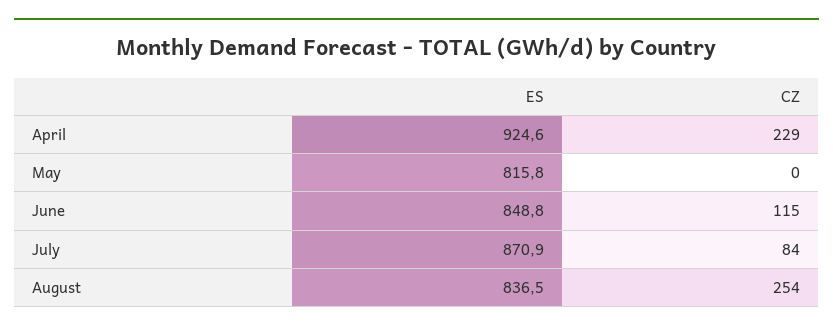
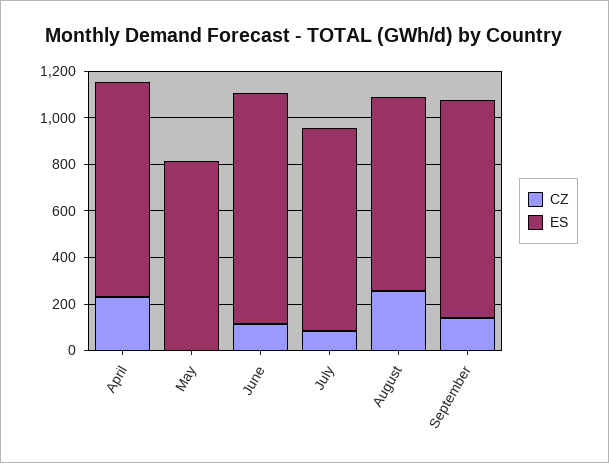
ES, June: 848.8 -> 1000
CZ, September: none -> 150
ES, September: none -> 950

